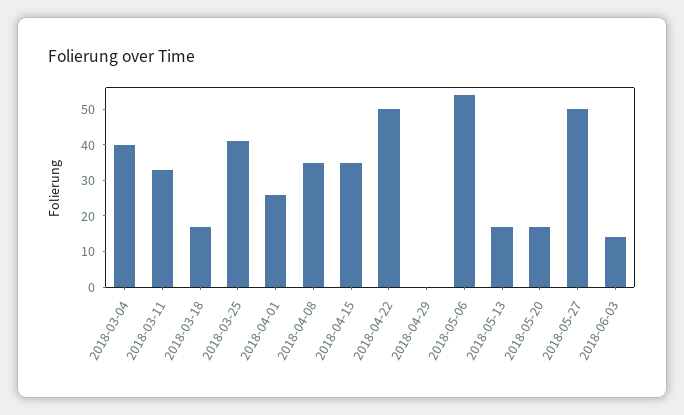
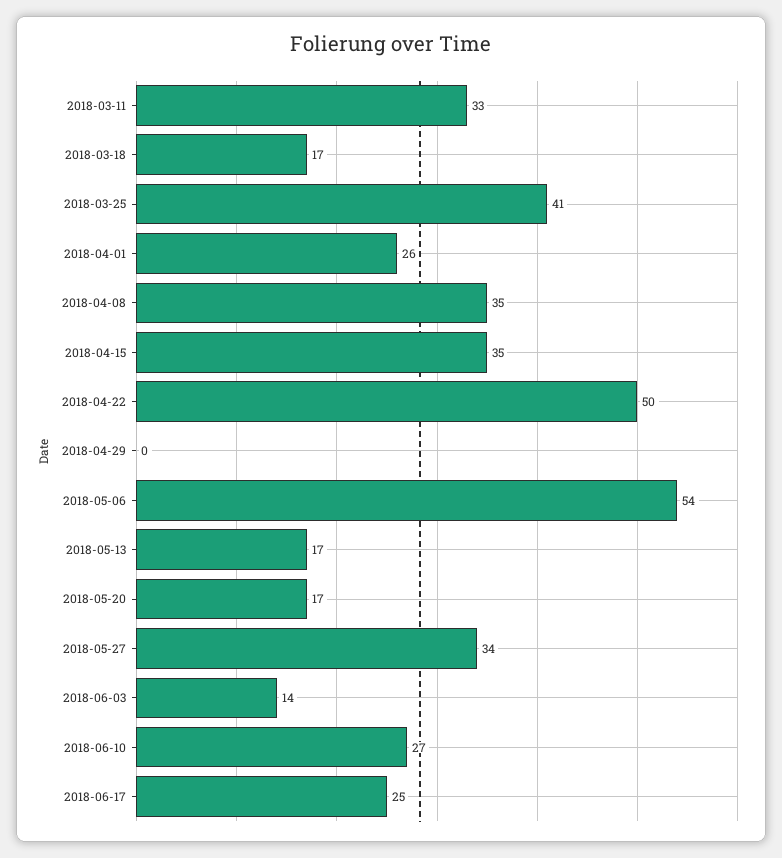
2018-03-04: 40 -> none
2018-05-27: 50 -> 34
2018-06-10: none -> 27
2018-06-17: none -> 25

